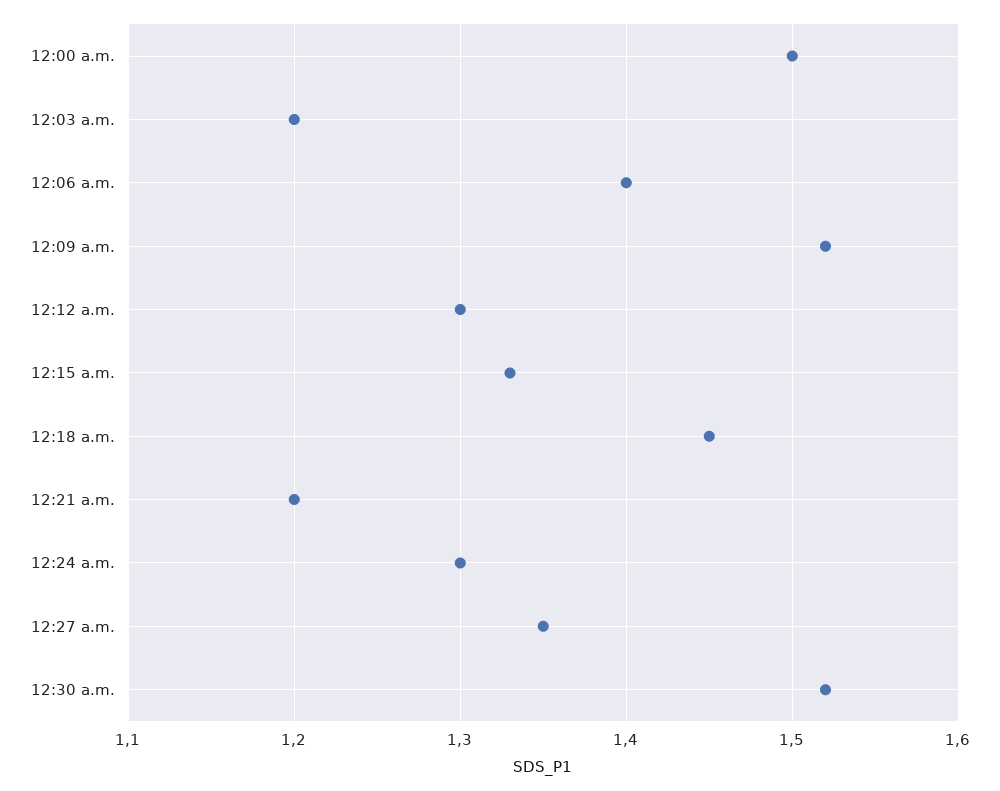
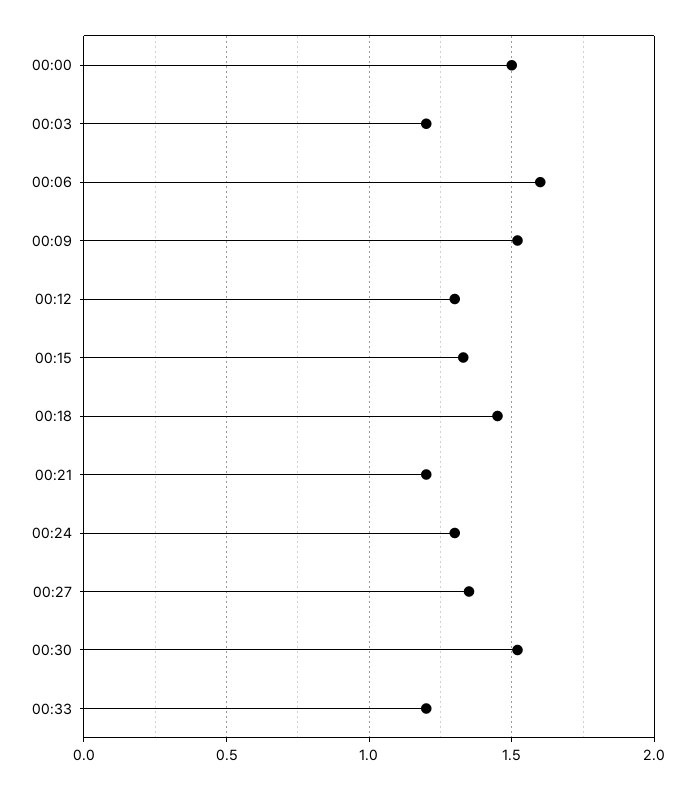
12:06 a.m.: 1.4 -> 1.6
00:33: none -> 1.2

